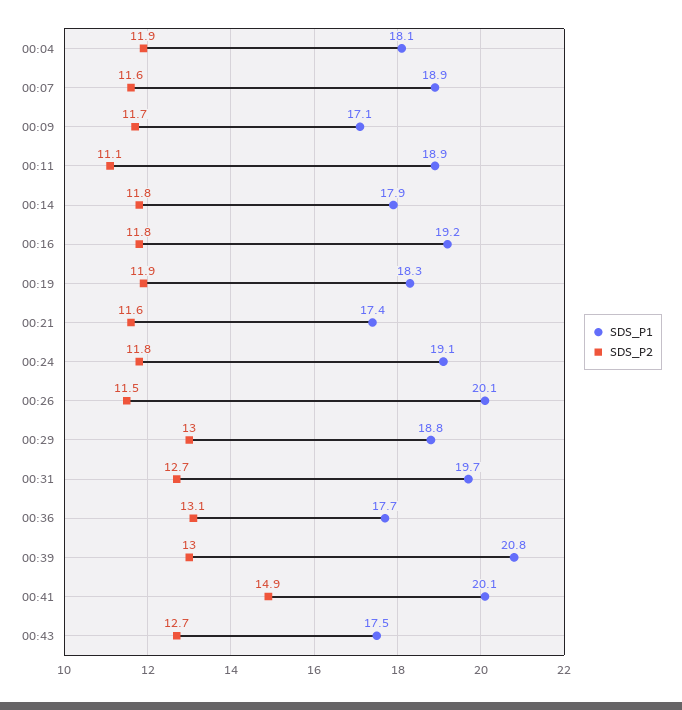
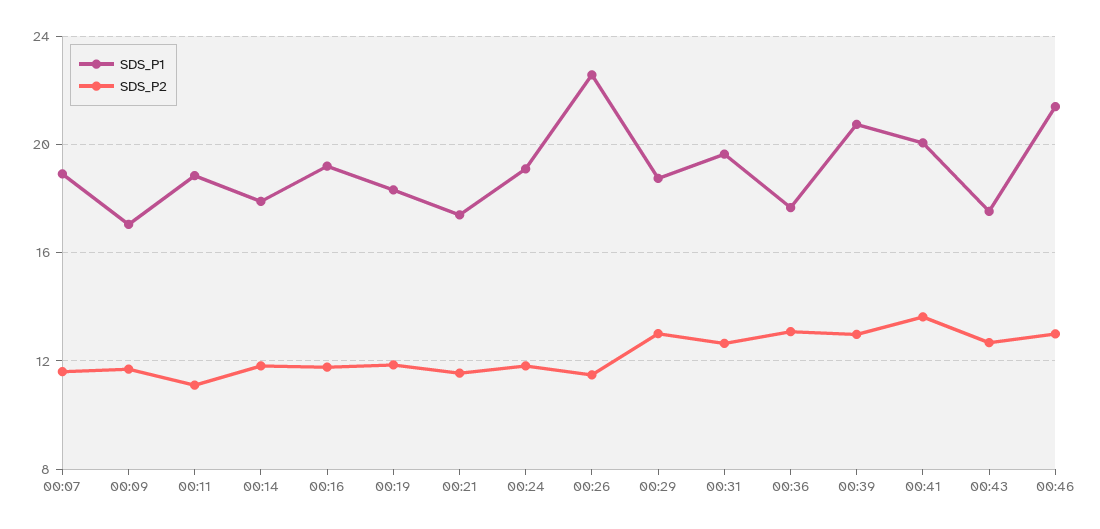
SDS_P1, 00:04: 18.1 -> none
SDS_P2, 00:04: 11.9 -> none
SDS_P1, 00:26: 20.1 -> 22.5
SDS_P2, 00:41: 14.9 -> 13.5
SDS_P1, 00:46: none -> 21.5
SDS_P2, 00:46: none -> 13

